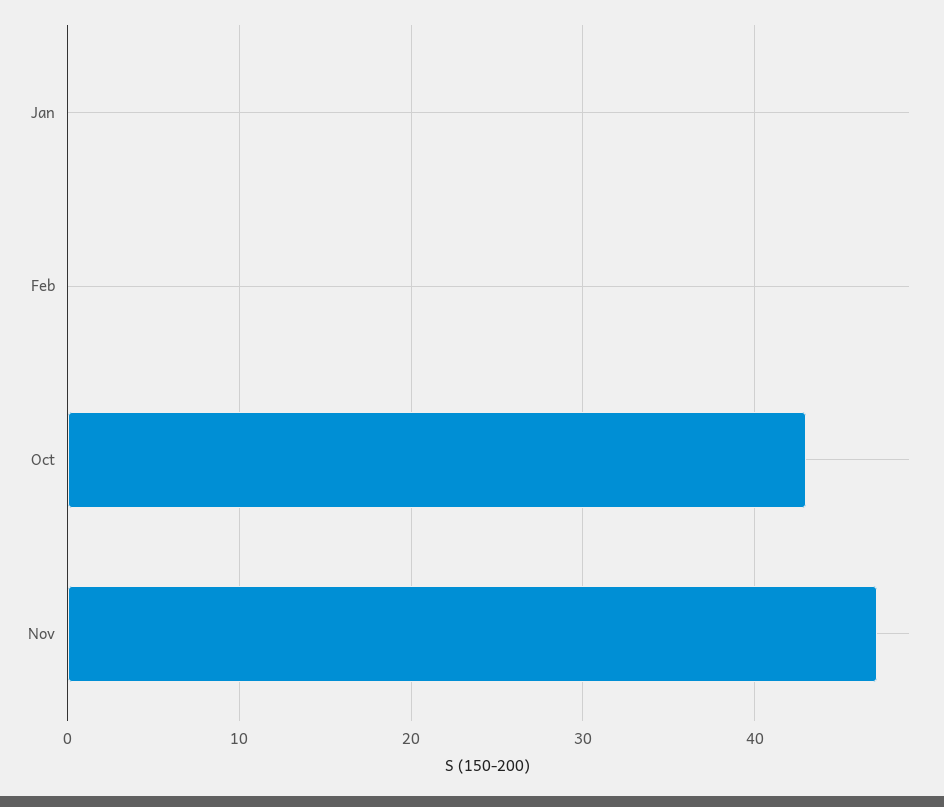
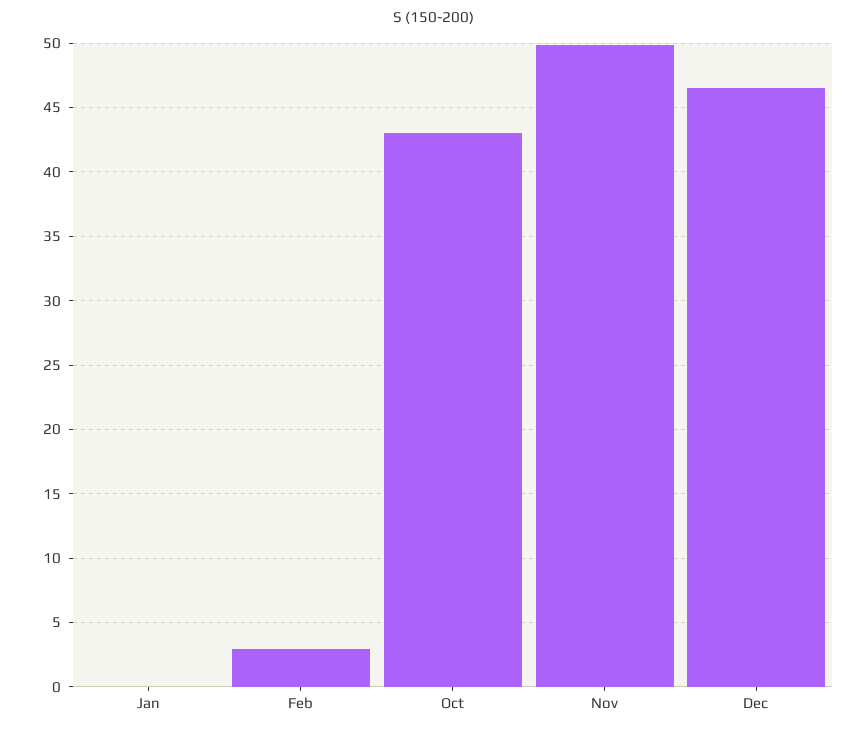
Feb: 0 -> 3
Nov: 47 -> 50
Dec: none -> 46.5

